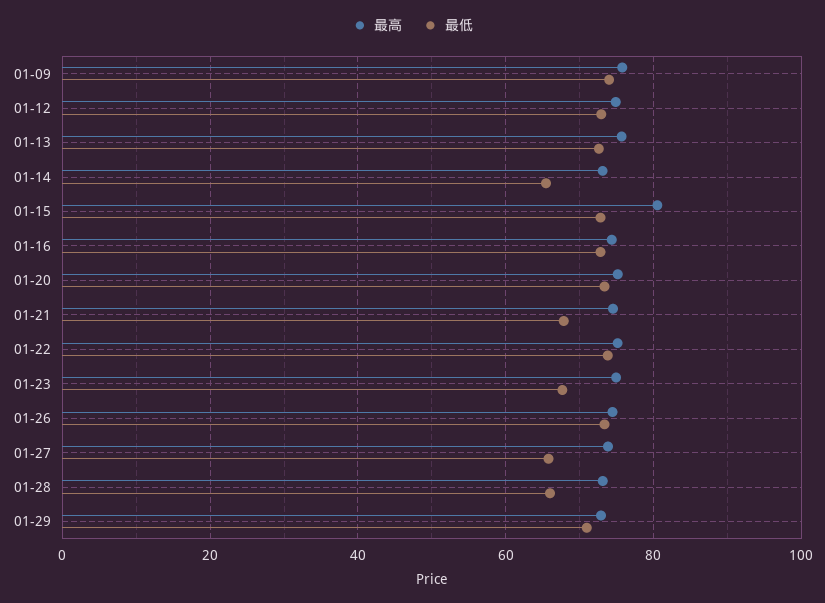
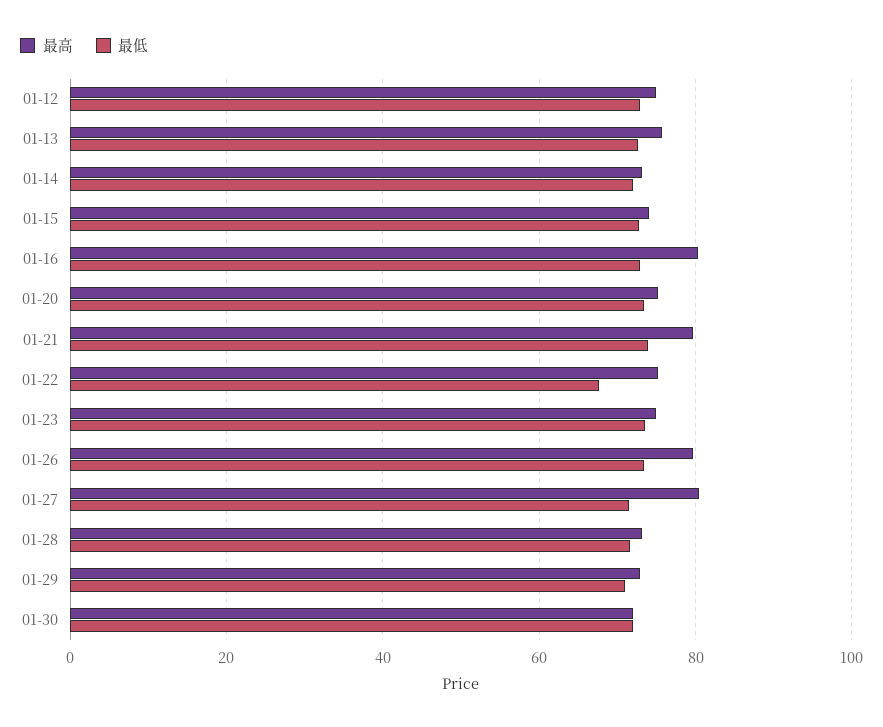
最高, 01-09: 76 -> none
最低, 01-09: 74 -> none
最低, 01-14: 66 -> 72
最高, 01-15: 80 -> 74
最高, 01-16: 74 -> 80
最高, 01-21: 74 -> 80
最低, 01-21: 68 -> 74
最低, 01-22: 74 -> 68
最低, 01-23: 68 -> 74
最高, 01-26: 74 -> 80
最高, 01-27: 74 -> 80
最低, 01-27: 66 -> 72
最低, 01-28: 66 -> 72
最高, 01-30: none -> 72
最低, 01-30: none -> 72

